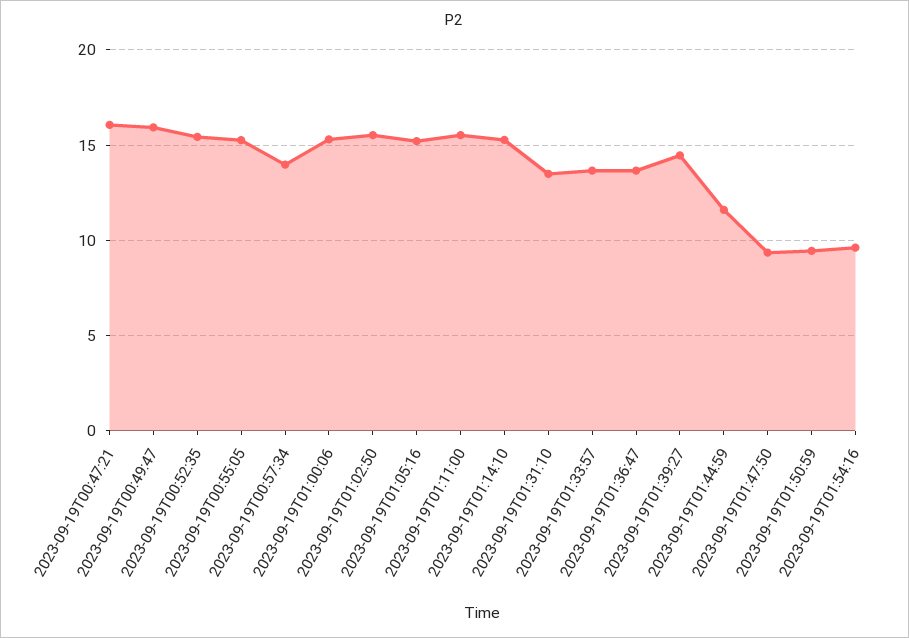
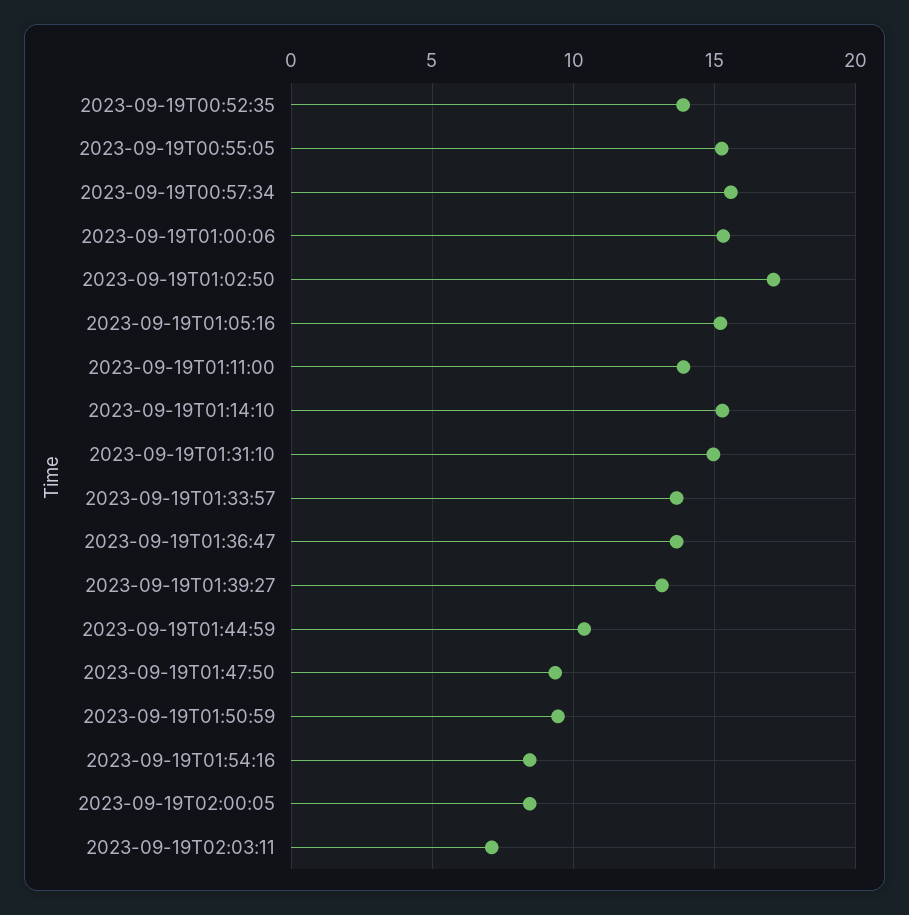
2023-09-19T00:47:21: 16 -> none
2023-09-19T00:49:47: 16 -> none
2023-09-19T00:52:35: 15.5 -> 14
2023-09-19T00:57:34: 14 -> 15.5
2023-09-19T01:02:50: 15.5 -> 17
2023-09-19T01:11:00: 15.5 -> 14
2023-09-19T01:31:10: 13.5 -> 15
2023-09-19T01:39:27: 14.5 -> 13
2023-09-19T01:44:59: 11.5 -> 10.5
2023-09-19T01:54:16: 9.5 -> 8.5
2023-09-19T02:00:05: none -> 8.5
2023-09-19T02:03:11: none -> 7

